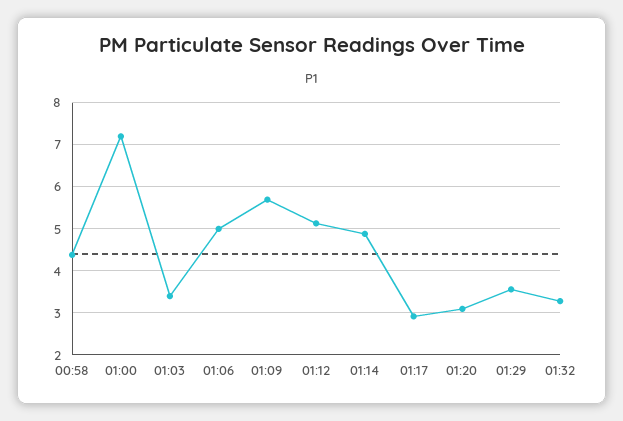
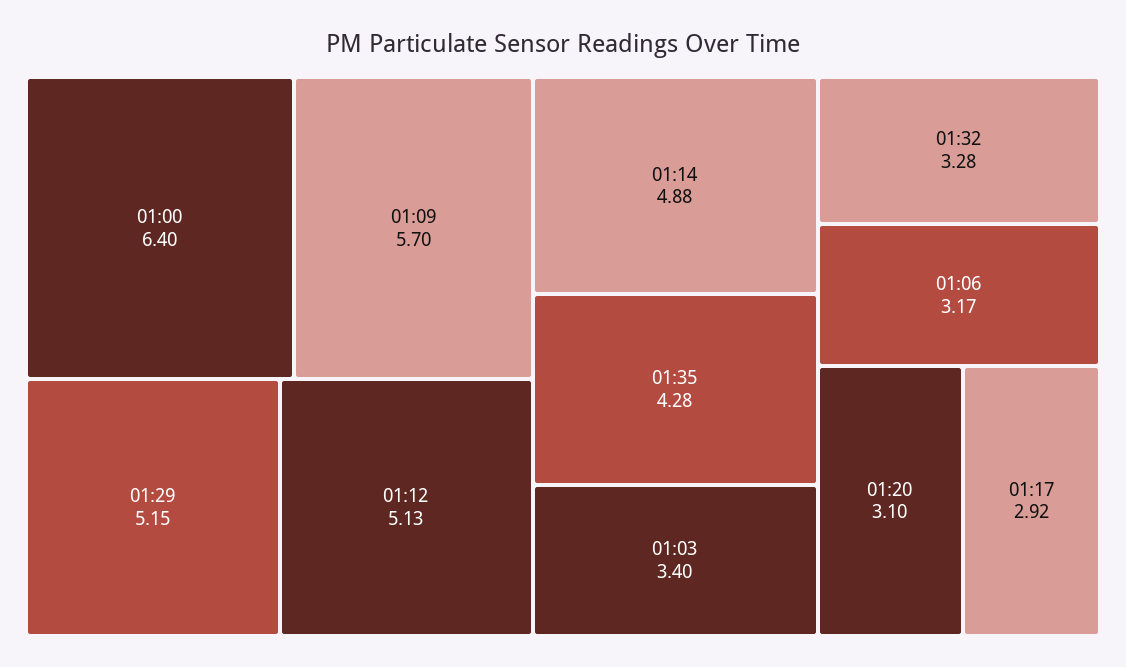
00:58: 4.4 -> none
01:00: 7.2 -> 6.4
01:06: 5 -> 3.17
01:29: 3.6 -> 5.15
01:35: none -> 4.28

